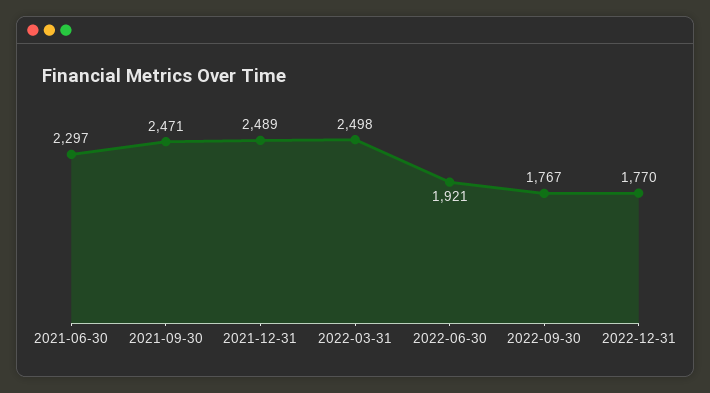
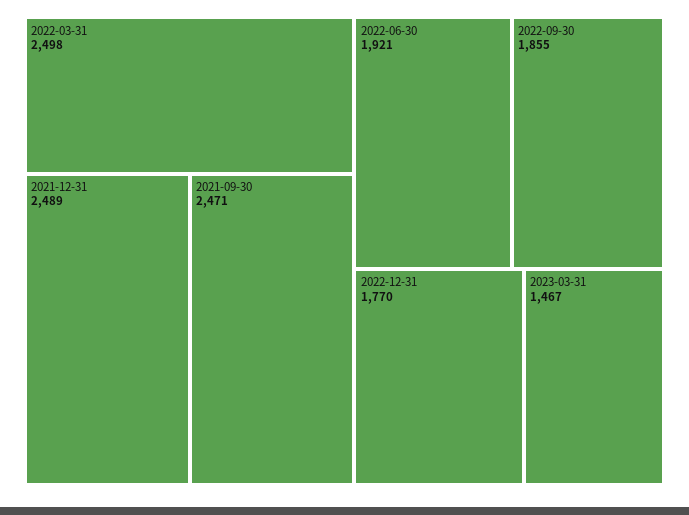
2021-06-30: 2297 -> none
2022-09-30: 1767 -> 1855
2023-03-31: none -> 1467

